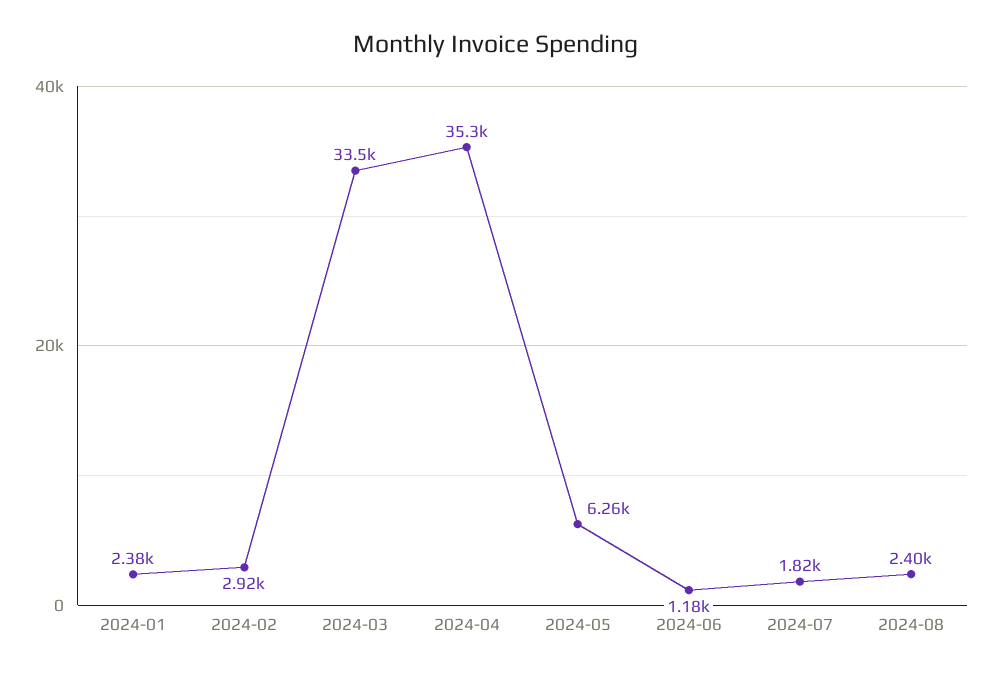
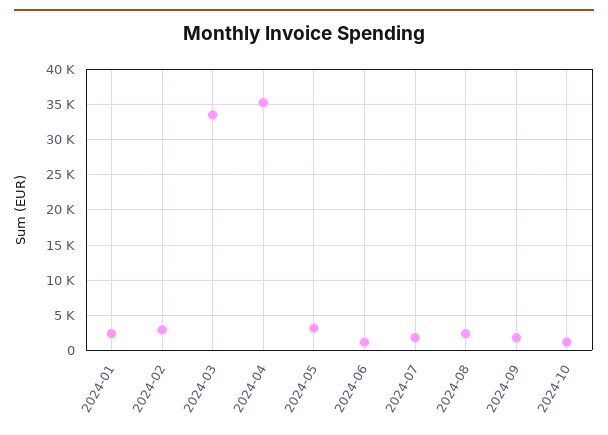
2024-05: 6260 -> 3000
2024-09: none -> 2000
2024-10: none -> 1000

